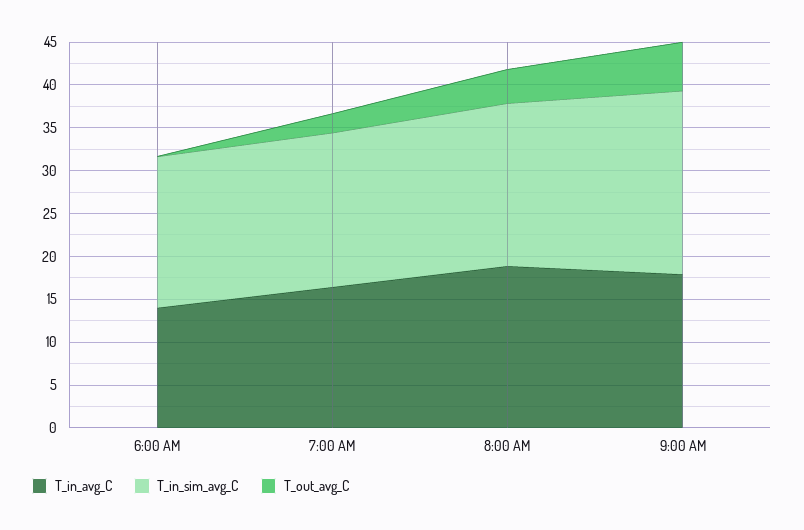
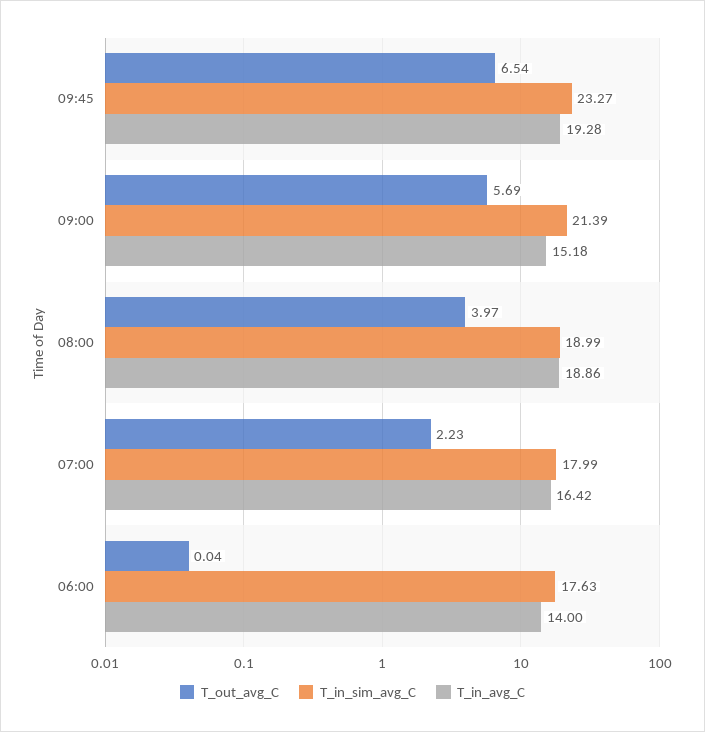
T_in_avg_C, 9:00 AM: 18 -> 15.18
T_out_avg_C, 09:45: none -> 6.54
T_in_sim_avg_C, 09:45: none -> 23.27
T_in_avg_C, 09:45: none -> 19.28

